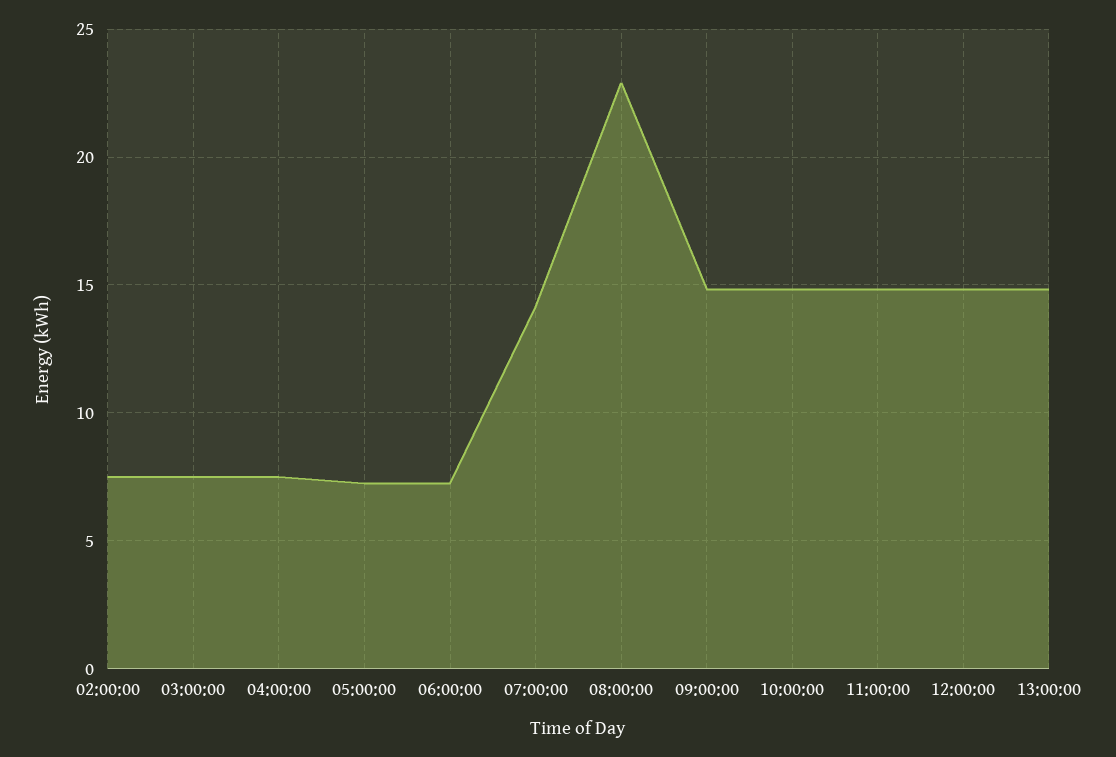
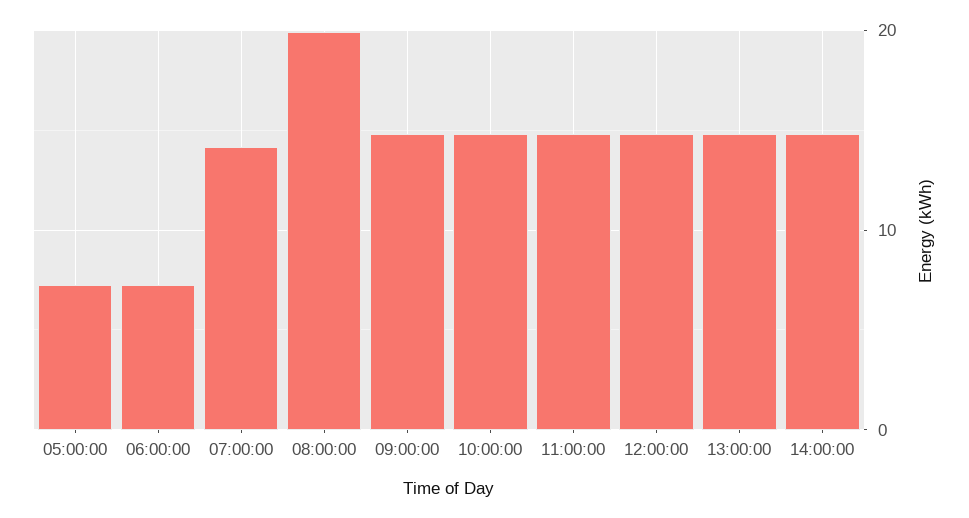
02:00:00: 7.5 -> none
03:00:00: 7.5 -> none
04:00:00: 7.5 -> none
08:00:00: 23 -> 20
14:00:00: none -> 15

